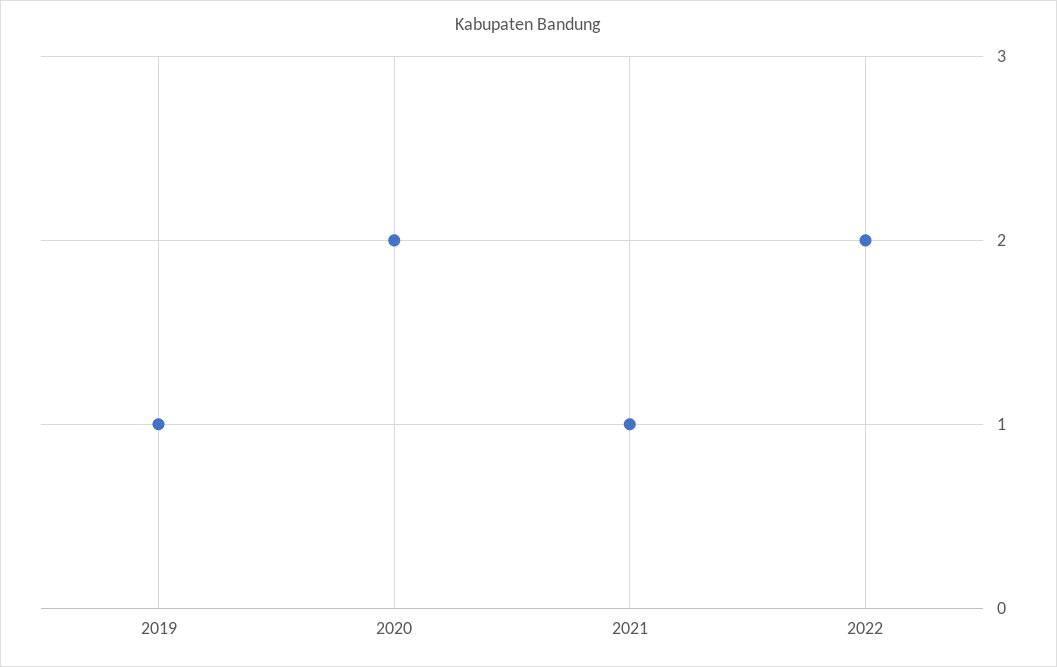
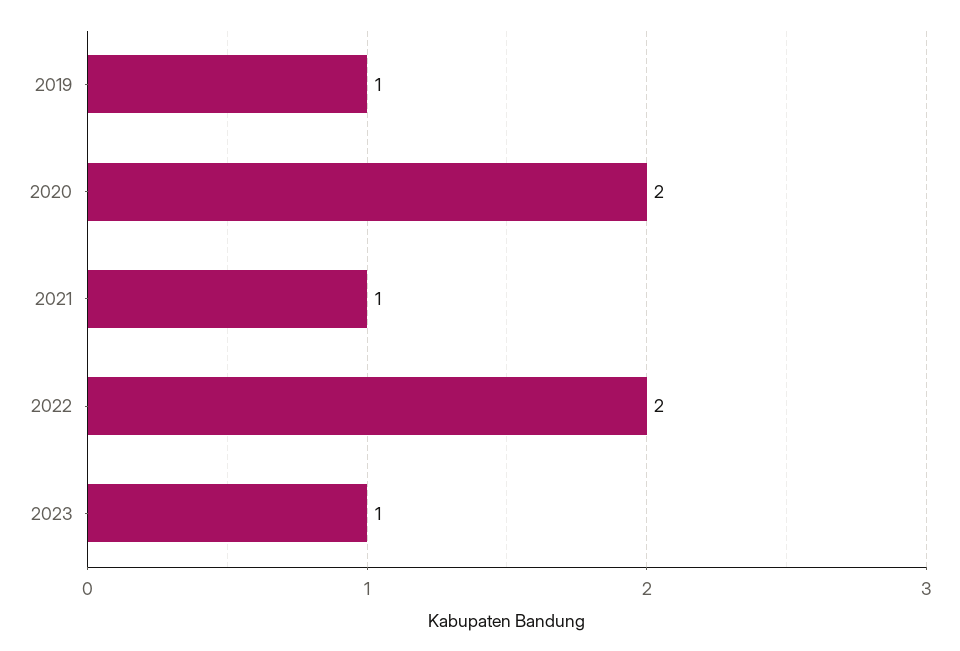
2023: none -> 1

